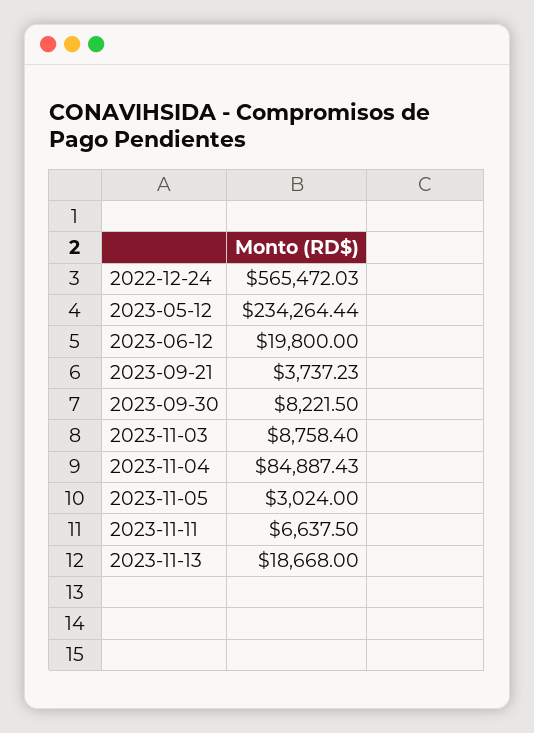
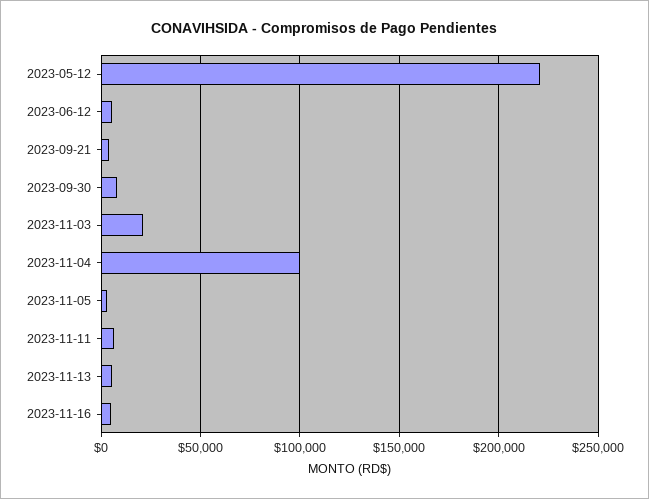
2022-12-24: 565472.03 -> none
2023-05-12: 234264.44 -> 220000
2023-06-12: 19800 -> 5000
2023-11-03: 8758.4 -> 20000
2023-11-04: 84887.43 -> 100000
2023-11-13: 18668 -> 5000
2023-11-16: none -> 5000

